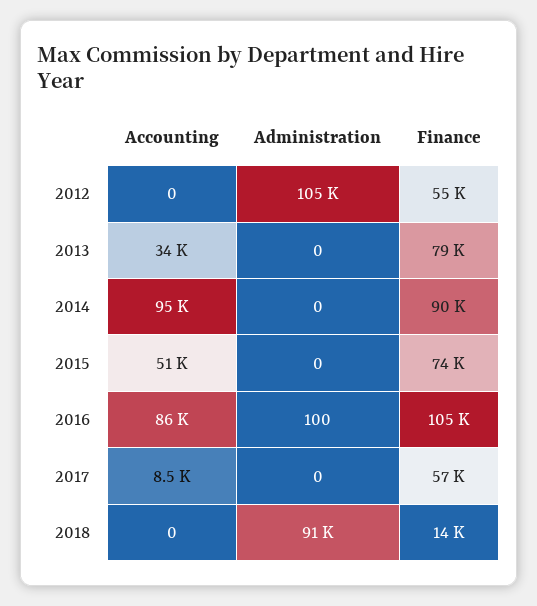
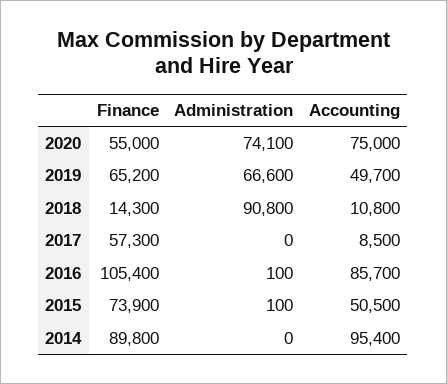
Accounting, 2012: 0 -> none
Administration, 2012: 105000 -> none
Finance, 2012: 55000 -> none
Accounting, 2013: 34000 -> none
Administration, 2013: 0 -> none
Finance, 2013: 79000 -> none
Administration, 2015: 0 -> 100
Accounting, 2018: 0 -> 10800
Finance, 2020: none -> 55000
Administration, 2020: none -> 74100
Accounting, 2020: none -> 75000
Finance, 2019: none -> 65200
Administration, 2019: none -> 66600
Accounting, 2019: none -> 49700

